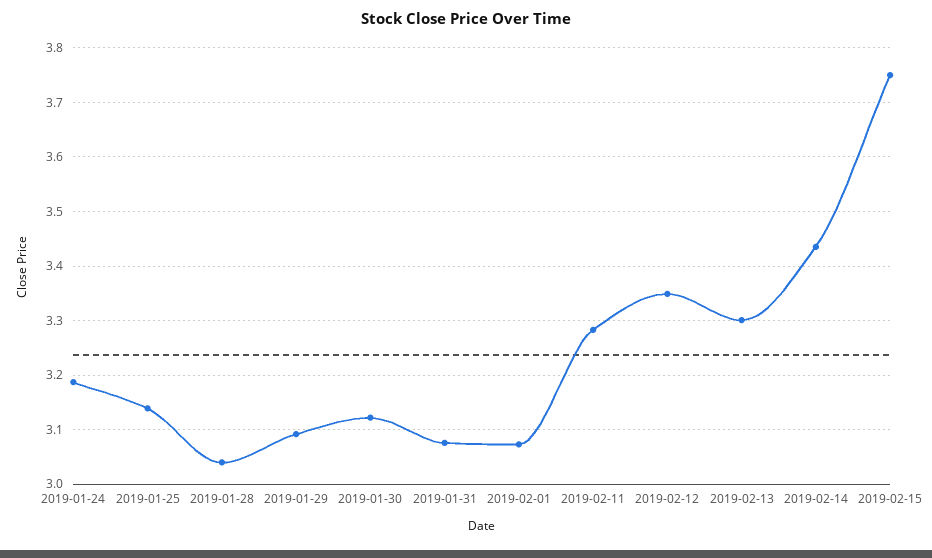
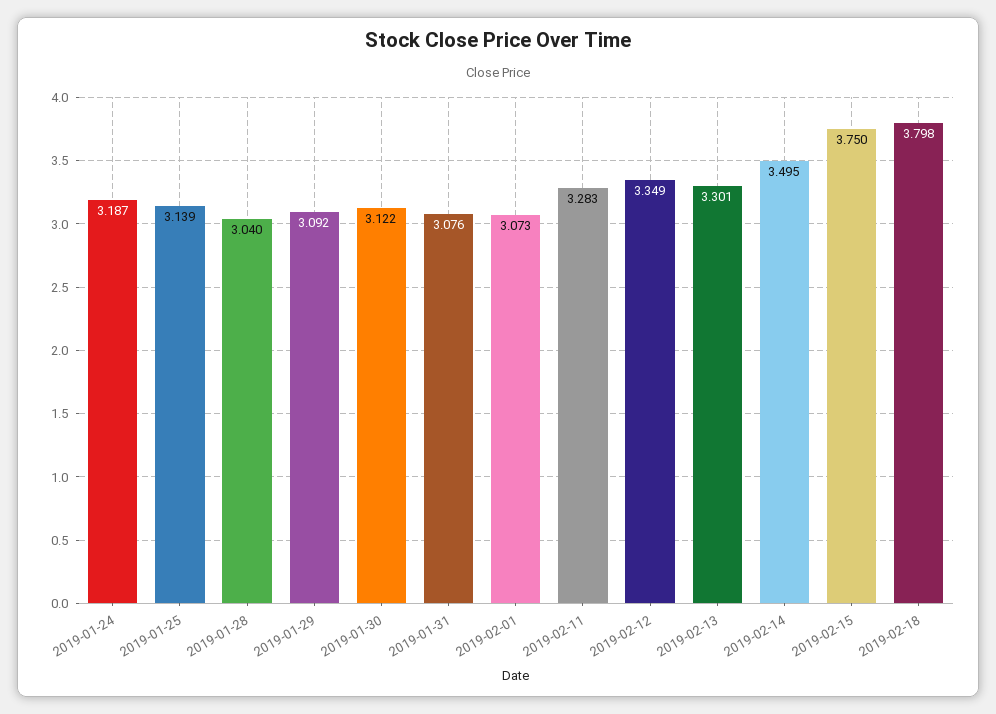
2019-02-14: 3.44 -> 3.495
2019-02-18: none -> 3.798

